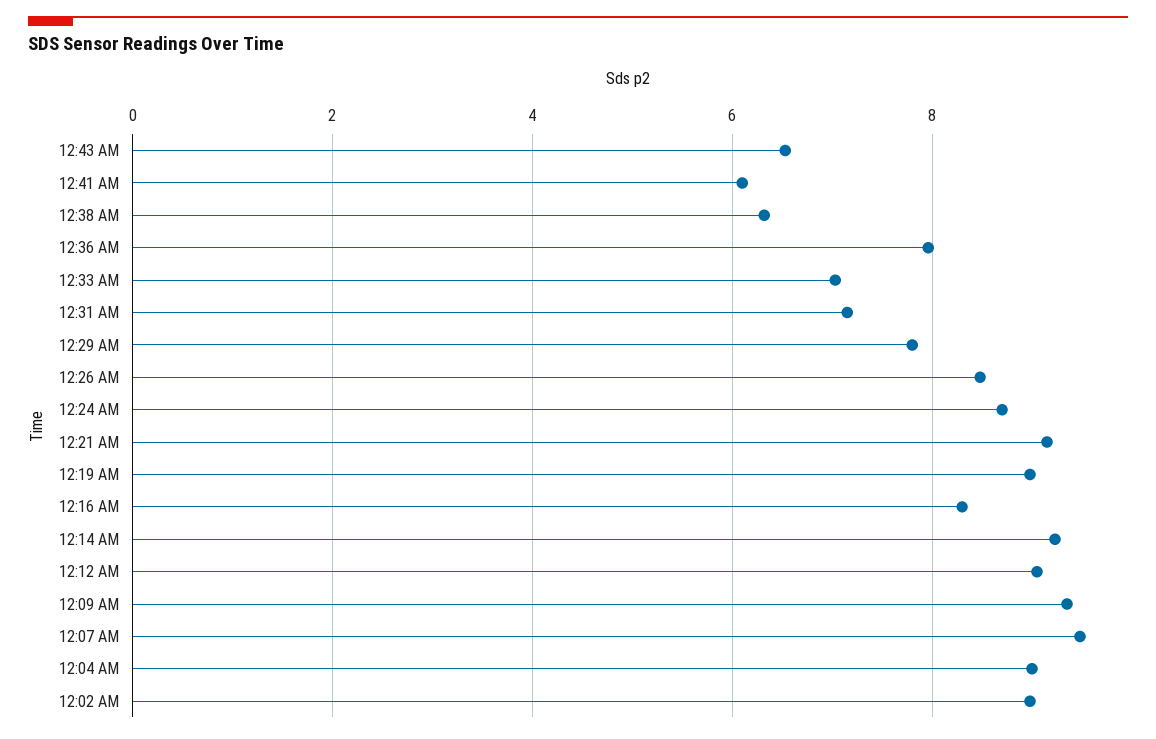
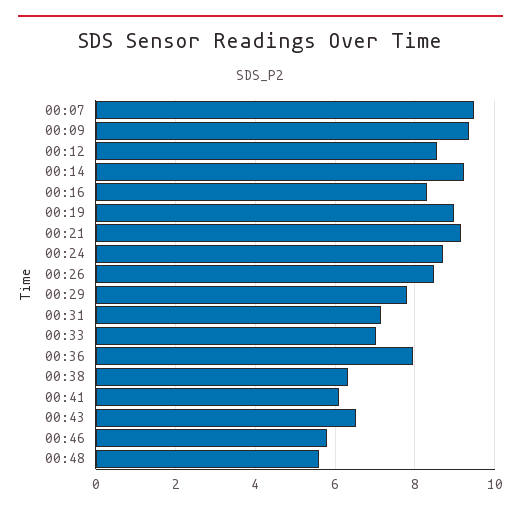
12:12 AM: 9 -> 8.6
12:04 AM: 9 -> none
12:02 AM: 9 -> none
00:46: none -> 5.8
00:48: none -> 5.6

